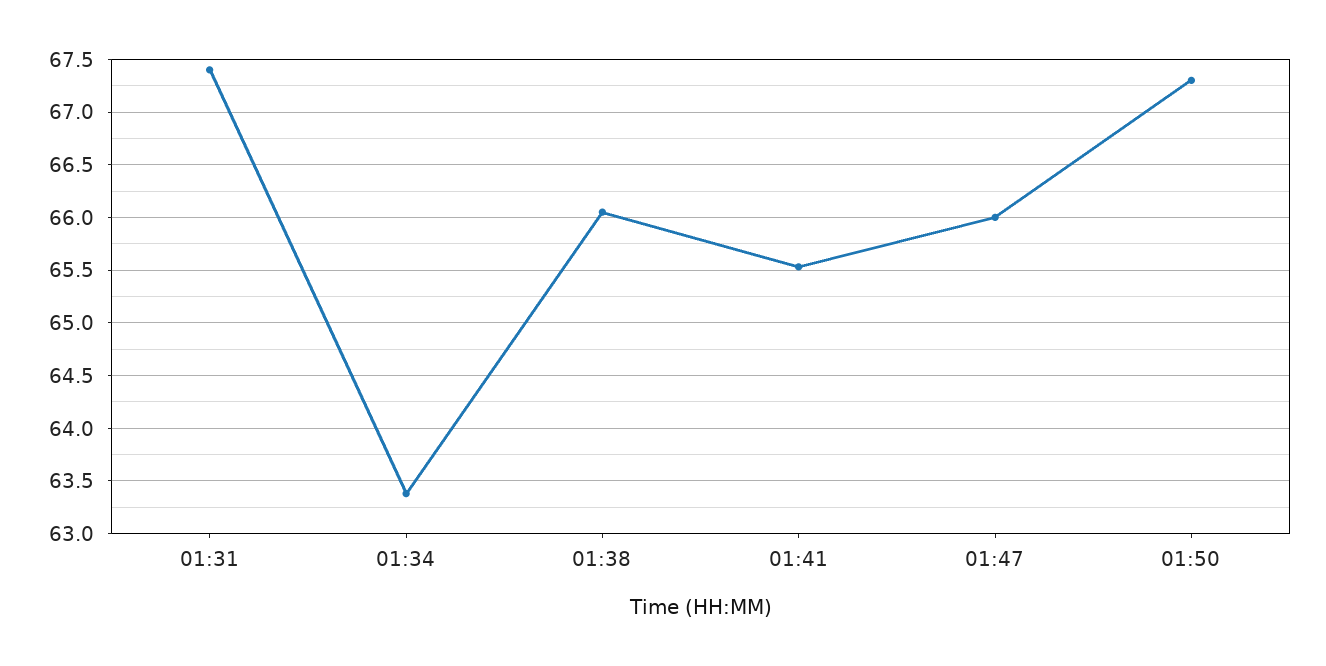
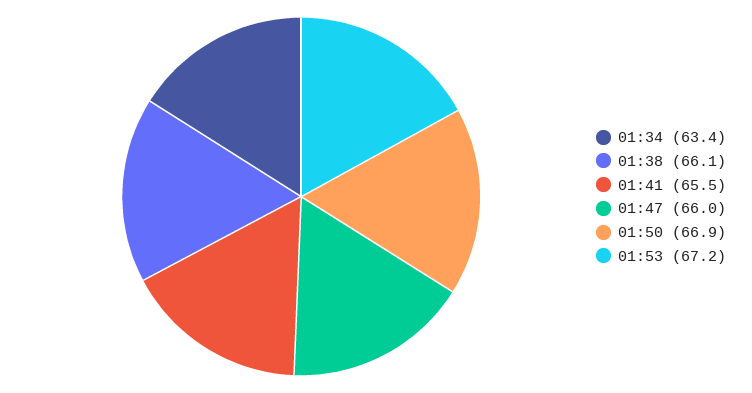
01:31: 67.4 -> none
01:50: 67.3 -> 66.9
01:53: none -> 67.2

